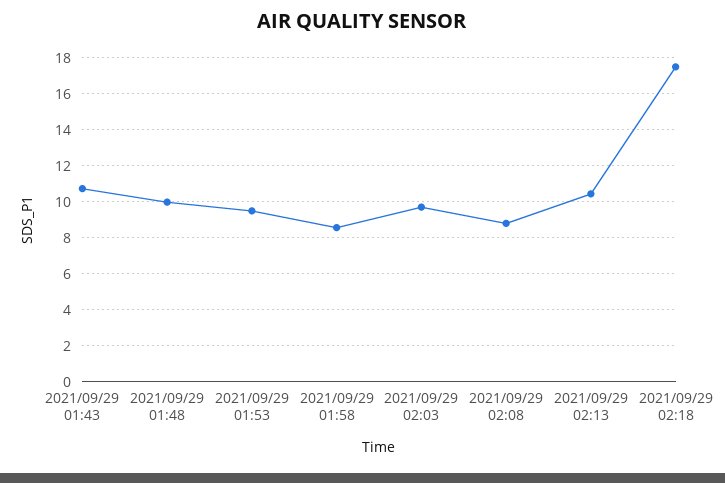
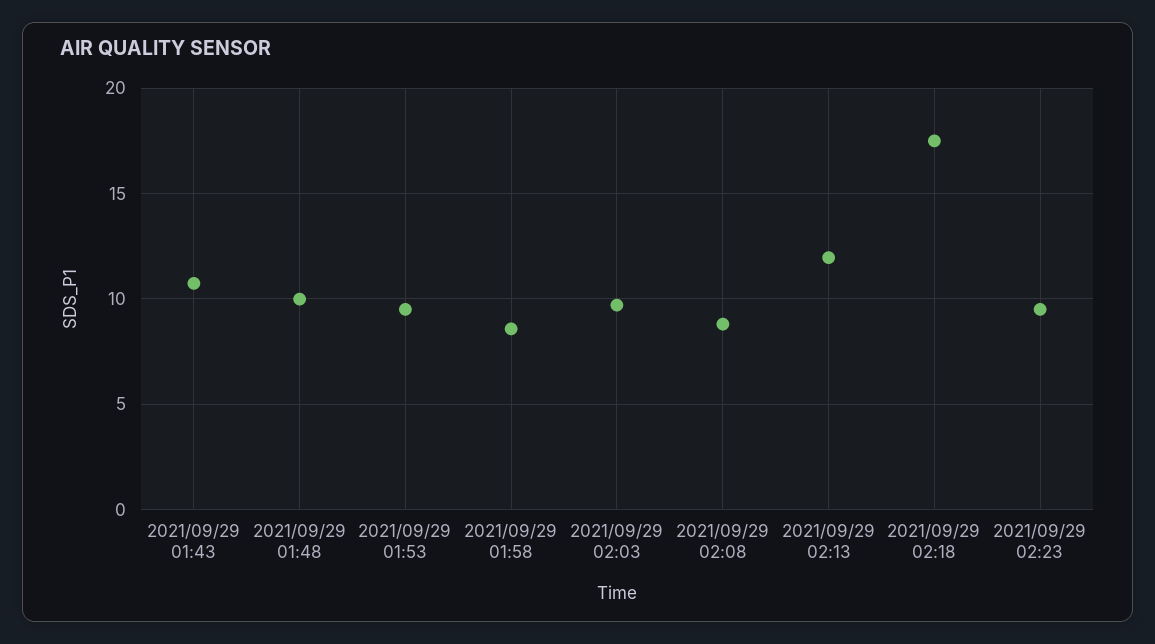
2021/09/29 02:13: 10.5 -> 12
2021/09/29 02:23: none -> 9.5

